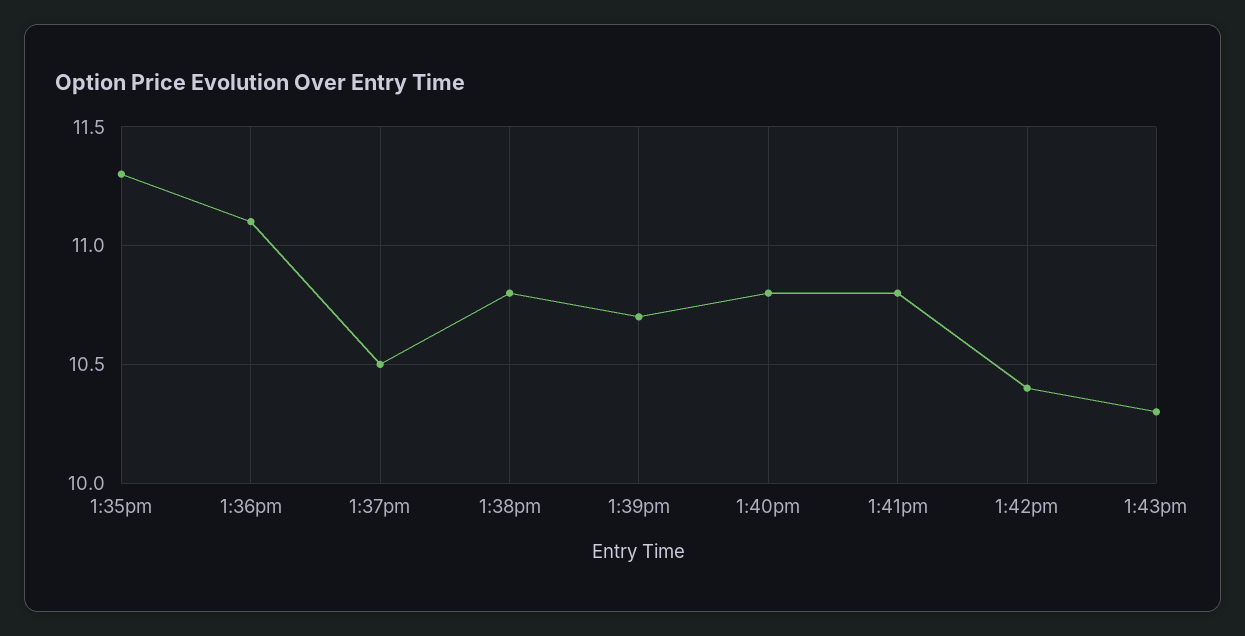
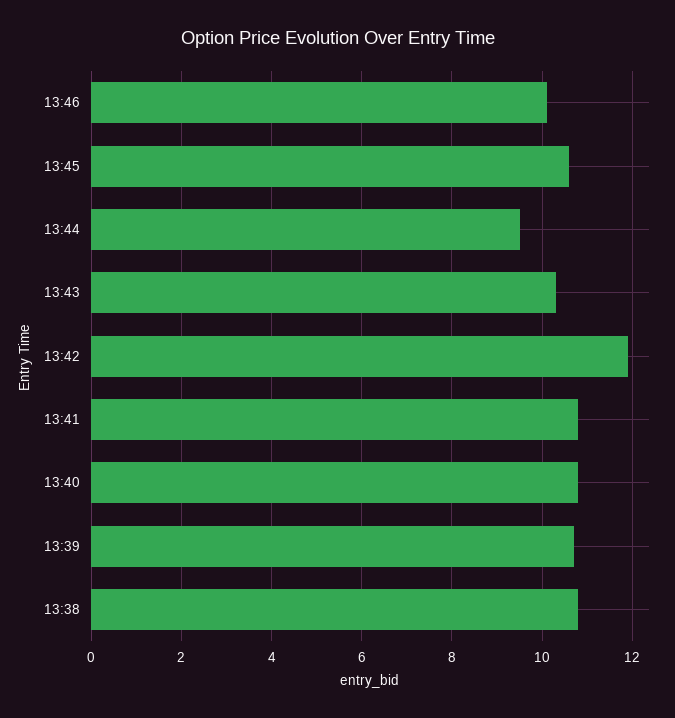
1:35pm: 11.3 -> none
1:36pm: 11.1 -> none
1:37pm: 10.5 -> none
1:42pm: 10.4 -> 12
13:46: none -> 10
13:45: none -> 10.5
13:44: none -> 9.5

